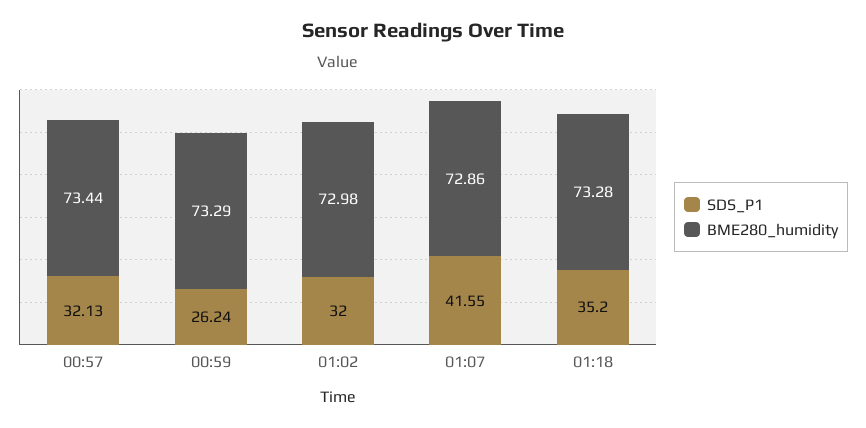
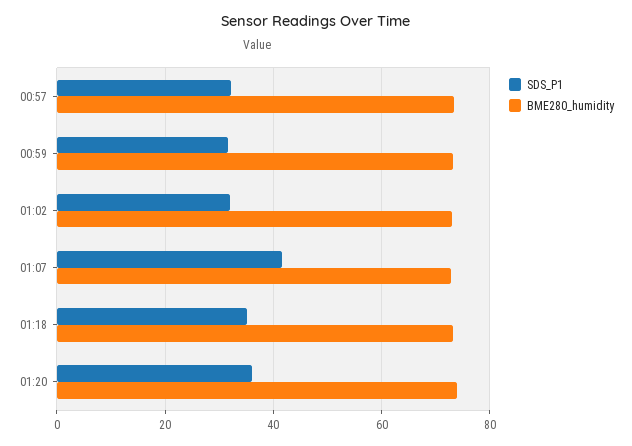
SDS_P1, 00:59: 26.24 -> 32
SDS_P1, 01:20: none -> 36
BME280_humidity, 01:20: none -> 74

